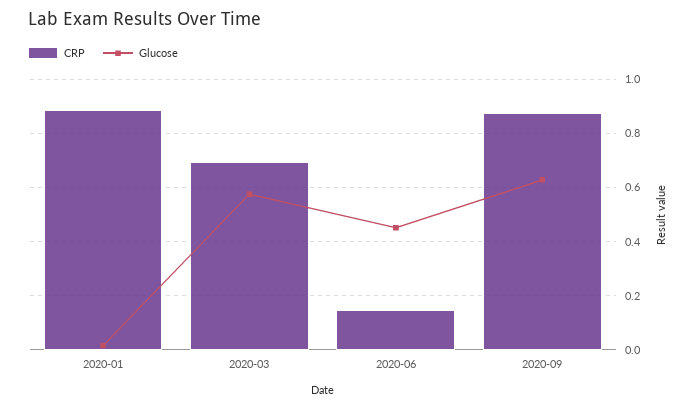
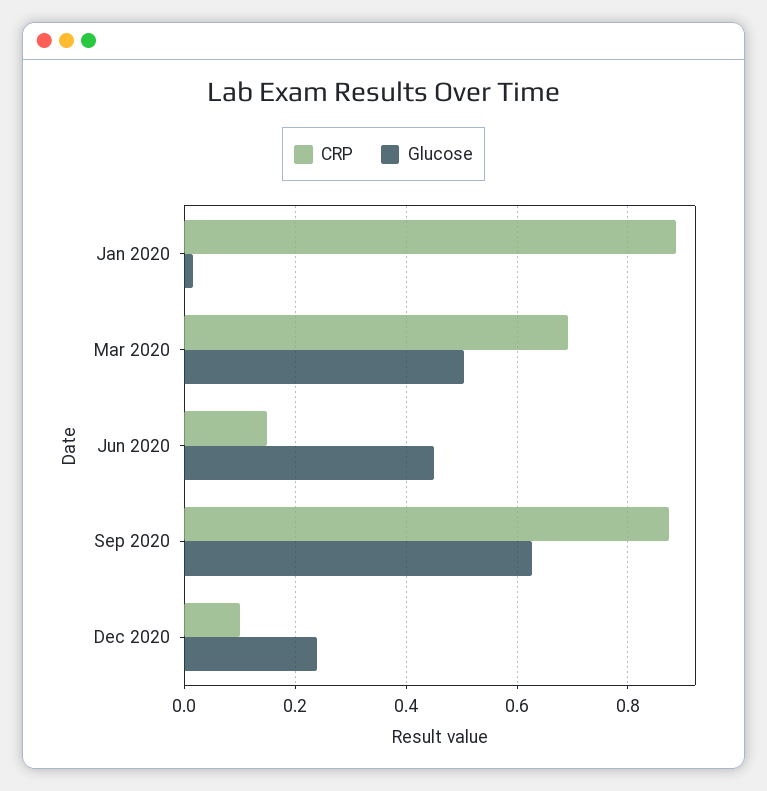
Glucose, 2020-03: 0.575 -> 0.5
CRP, Dec 2020: none -> 0.1
Glucose, Dec 2020: none -> 0.24

